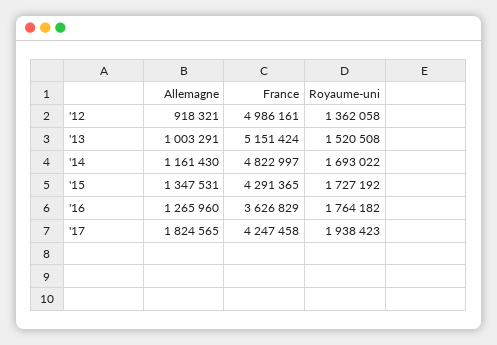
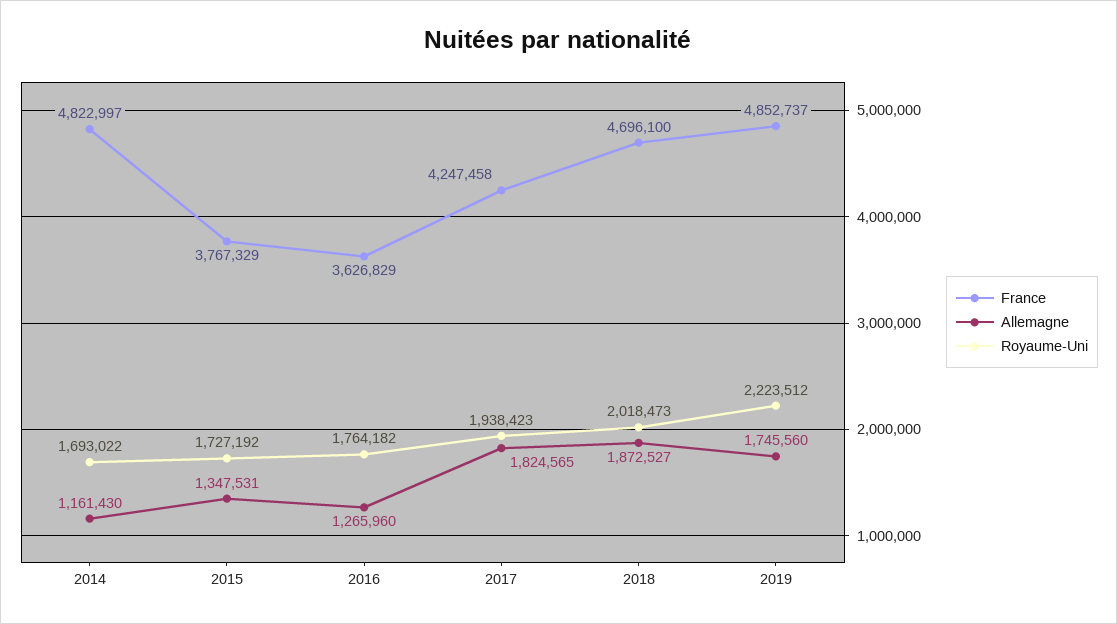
Allemagne, '12: 918321 -> none
France, '12: 4986161 -> none
Royaume-uni, '12: 1362058 -> none
Allemagne, '13: 1003291 -> none
France, '13: 5151424 -> none
Royaume-uni, '13: 1520508 -> none
France, '15: 4291365 -> 3767329
France, 2018: none -> 4696100
Allemagne, 2018: none -> 1872527
Royaume-uni, 2018: none -> 2018473
France, 2019: none -> 4852737
Allemagne, 2019: none -> 1745560
Royaume-uni, 2019: none -> 2223512

